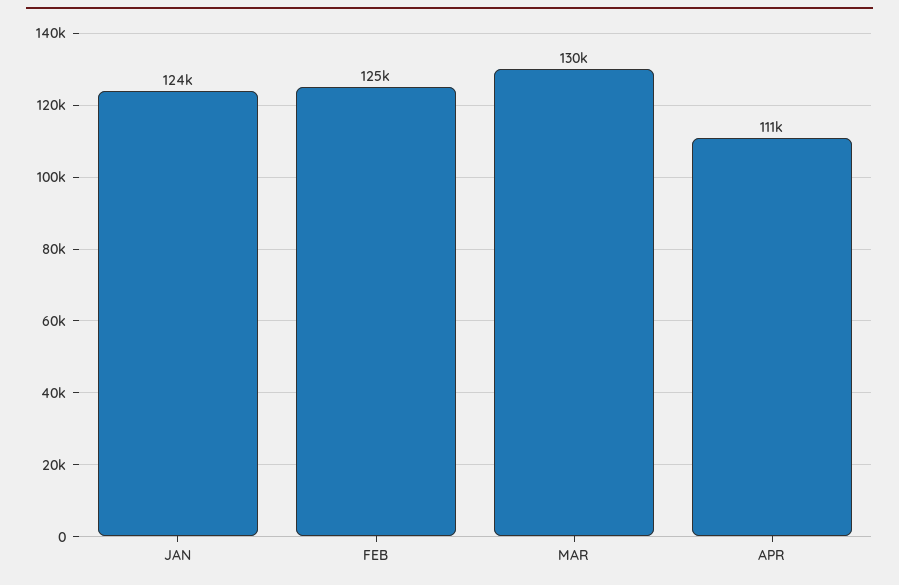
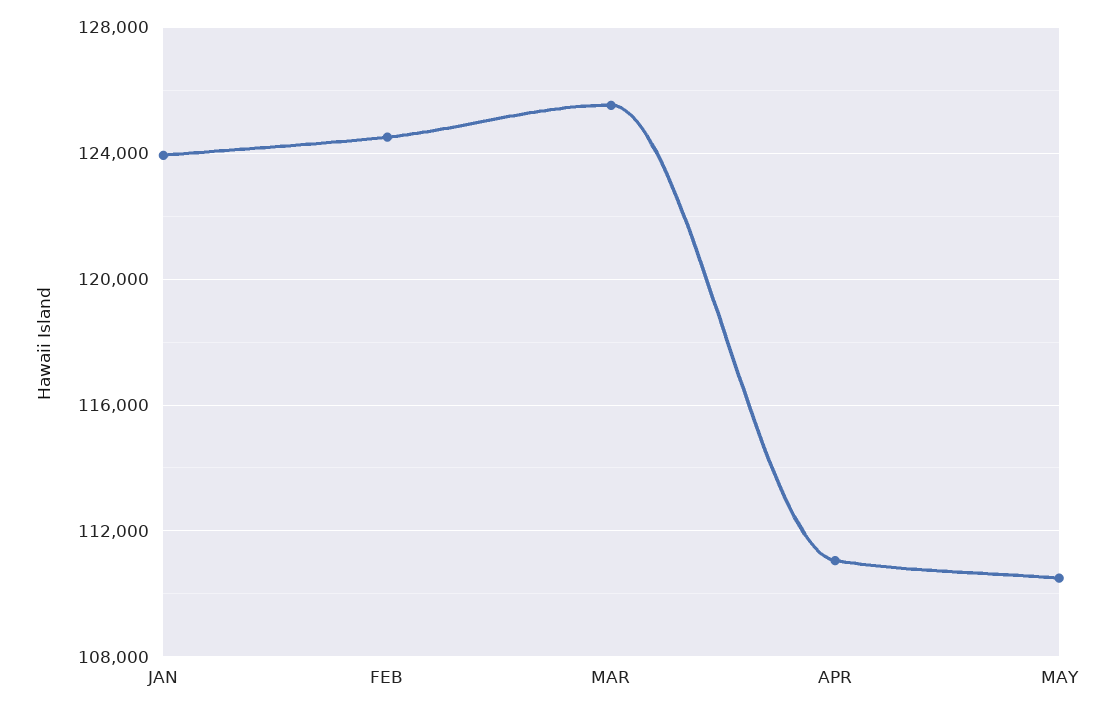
MAR: 130000 -> 125500
MAY: none -> 110500

